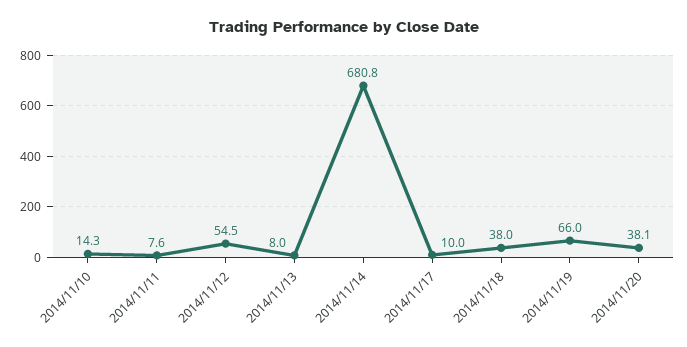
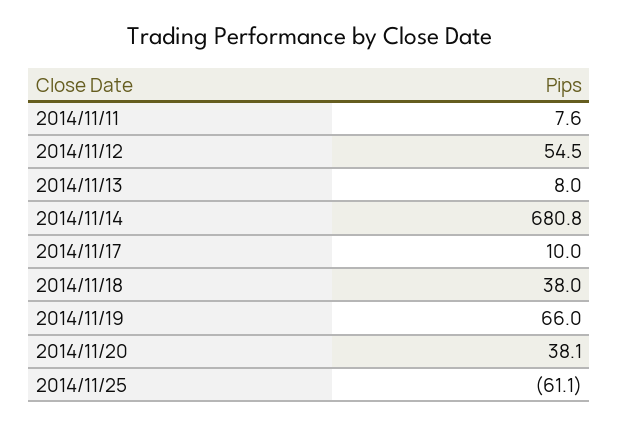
2014/11/10: 14.3 -> none
2014/11/25: none -> -61.1

